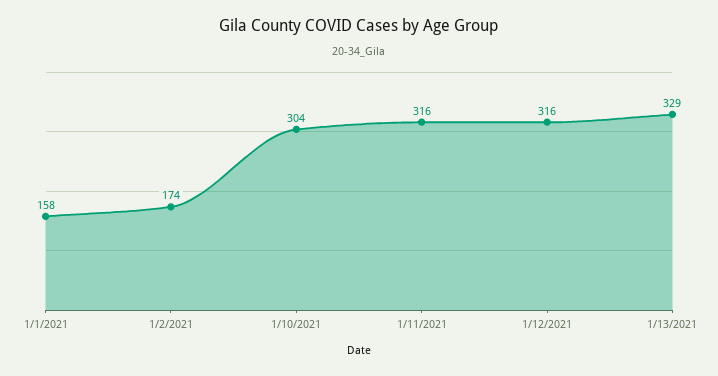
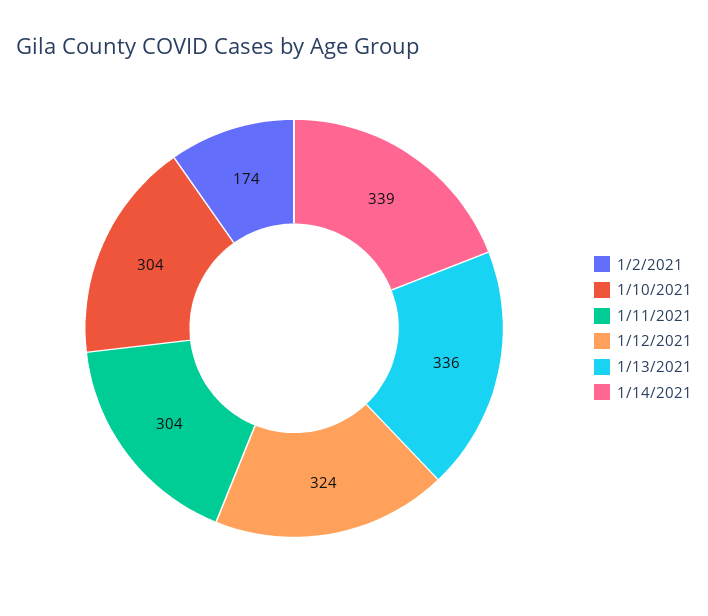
1/1/2021: 158 -> none
1/11/2021: 316 -> 304
1/12/2021: 316 -> 324
1/13/2021: 329 -> 336
1/14/2021: none -> 339

